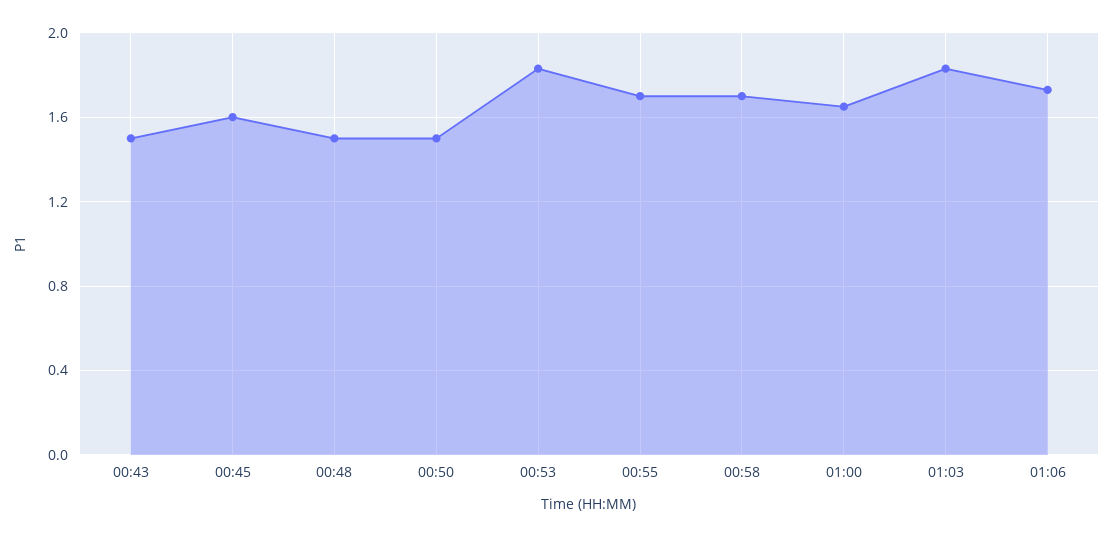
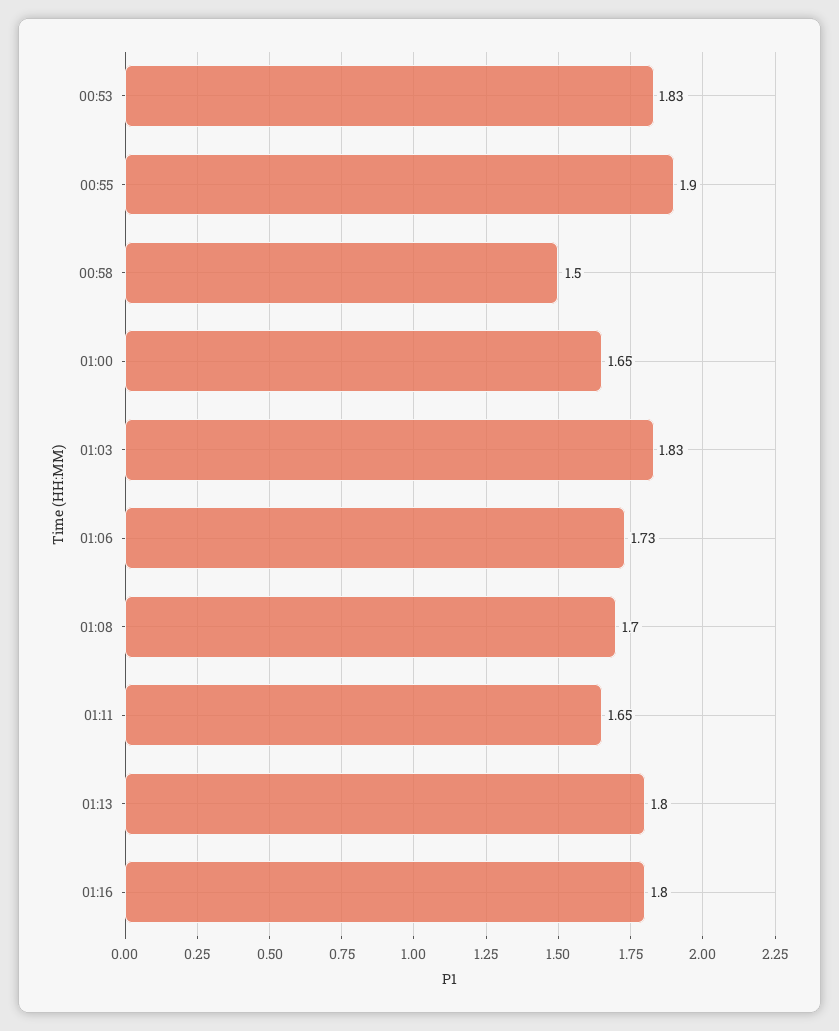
00:43: 1.5 -> none
00:45: 1.6 -> none
00:48: 1.5 -> none
00:50: 1.5 -> none
00:55: 1.7 -> 1.9
00:58: 1.7 -> 1.5
01:08: none -> 1.7
01:11: none -> 1.65
01:13: none -> 1.8
01:16: none -> 1.8

